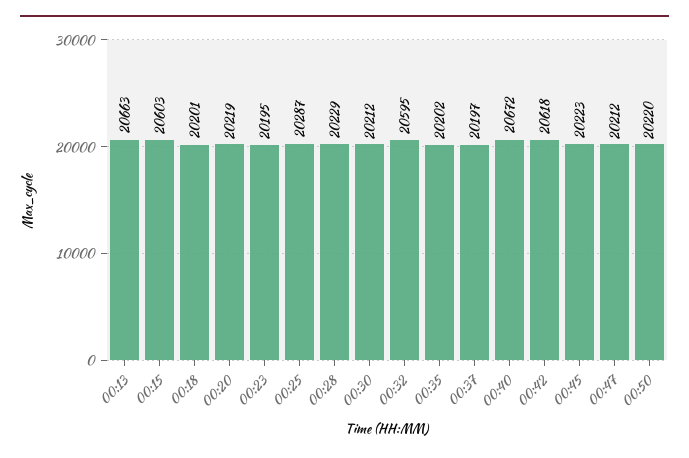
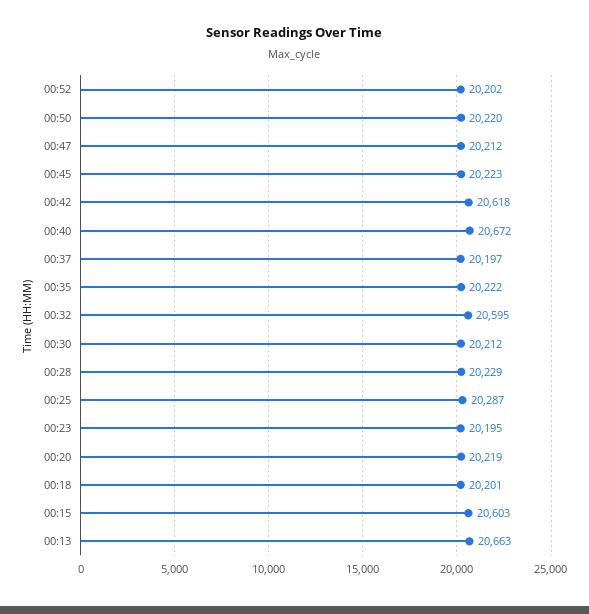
00:35: 20202 -> 20222
00:52: none -> 20202

